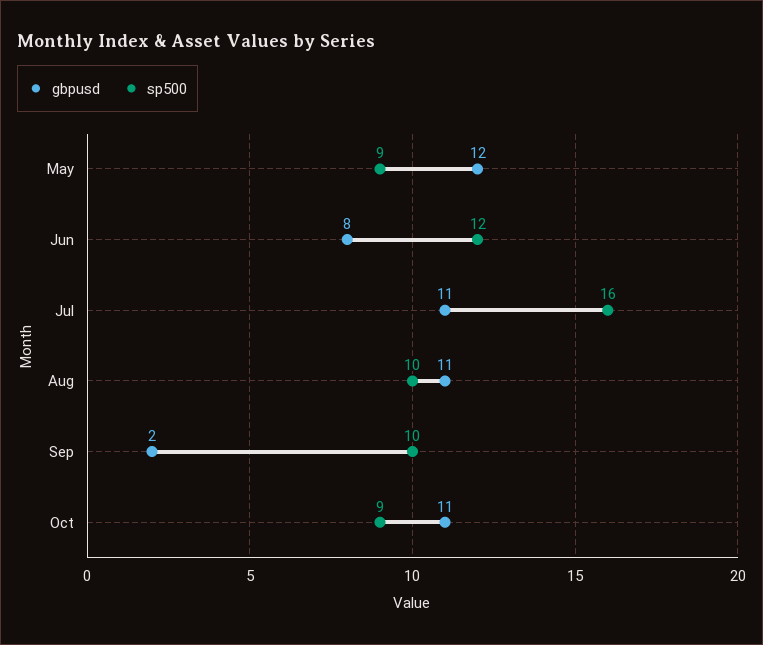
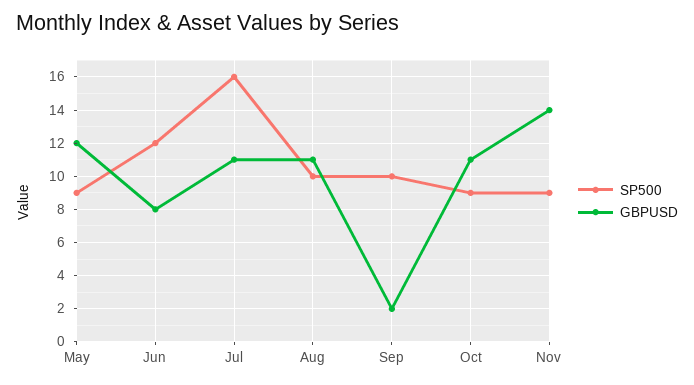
sp500, Nov: none -> 9
gbpusd, Nov: none -> 14

